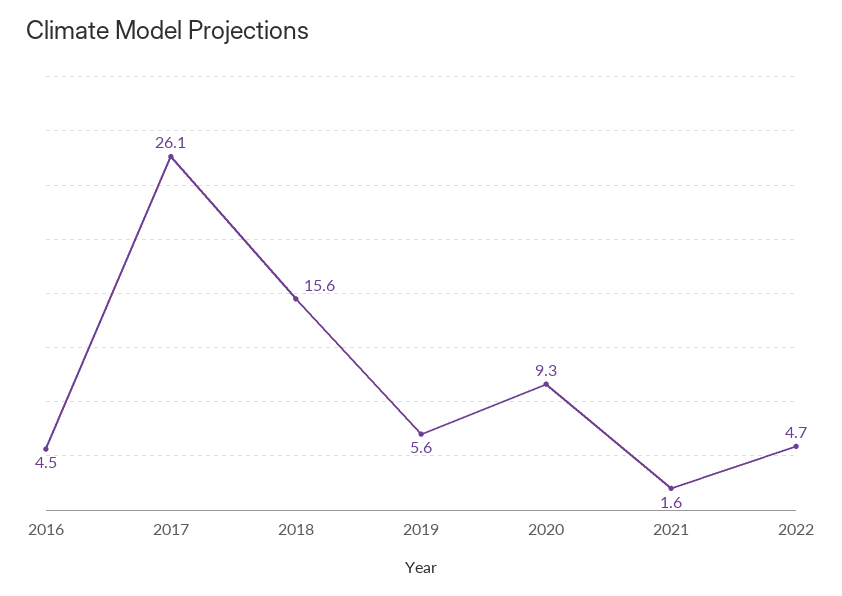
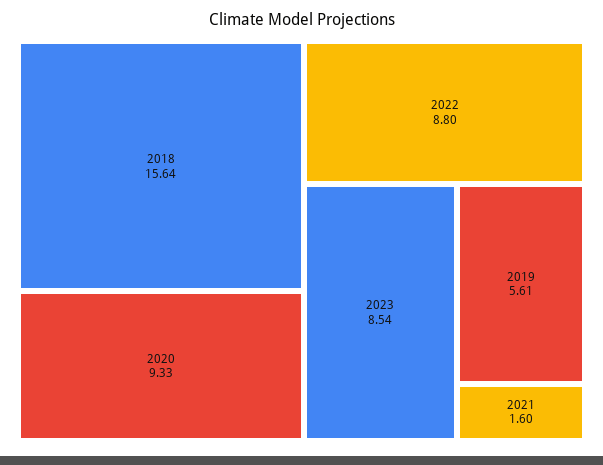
2016: 4.5 -> none
2017: 26.1 -> none
2022: 4.7 -> 8.8
2023: none -> 8.54

